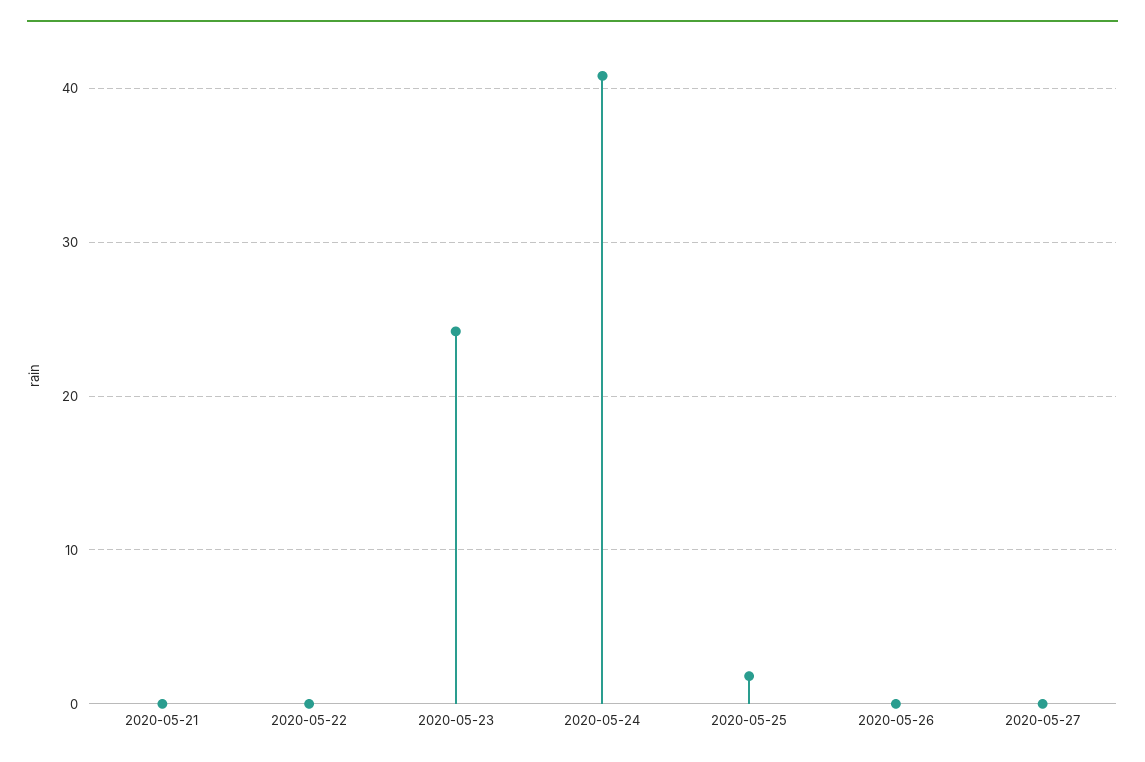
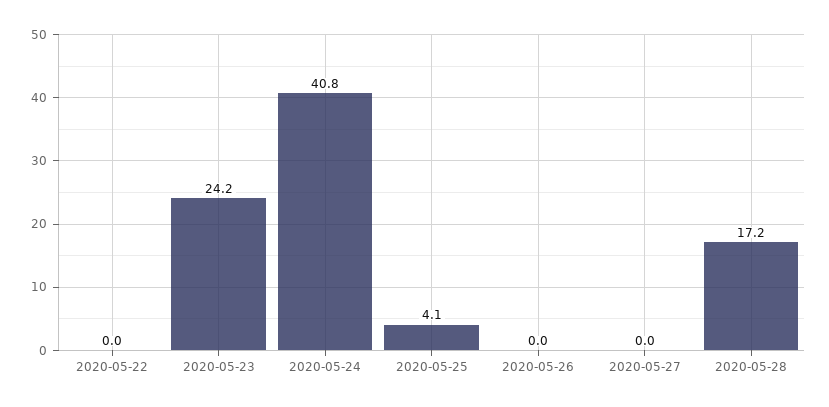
2020-05-21: 0 -> none
2020-05-25: 2 -> 4.1
2020-05-28: none -> 17.2

